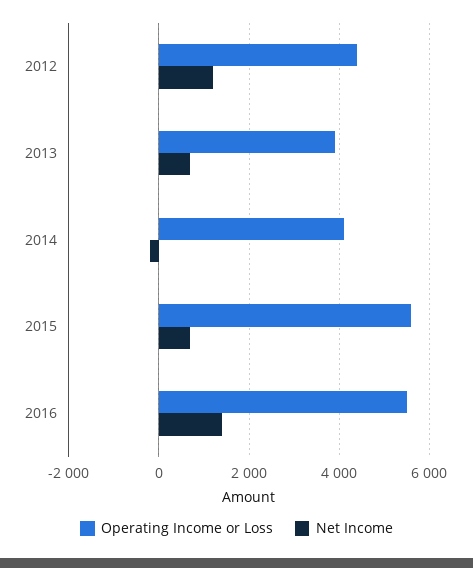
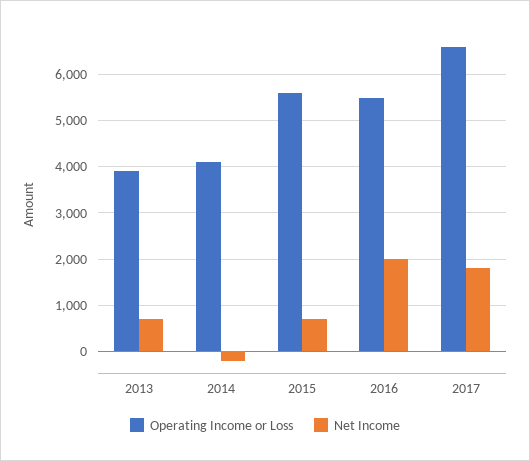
Operating Income or Loss, 2012: 4400 -> none
Net Income, 2012: 1200 -> none
Net Income, 2016: 1400 -> 2000
Operating Income or Loss, 2017: none -> 6600
Net Income, 2017: none -> 1800

